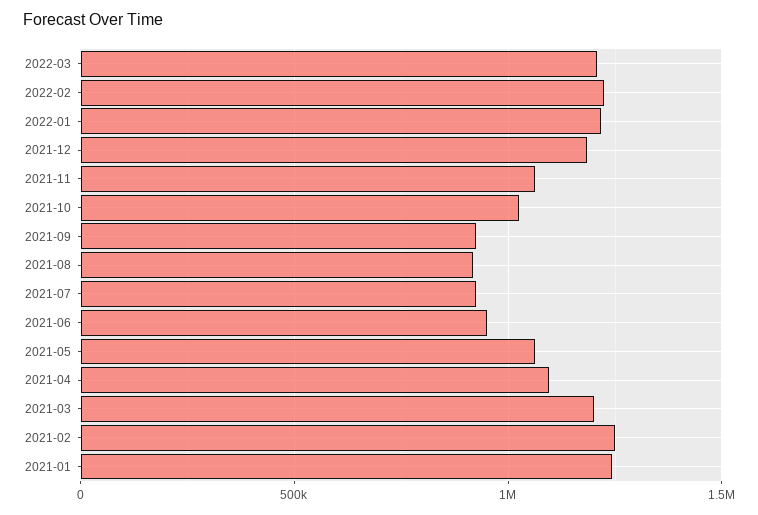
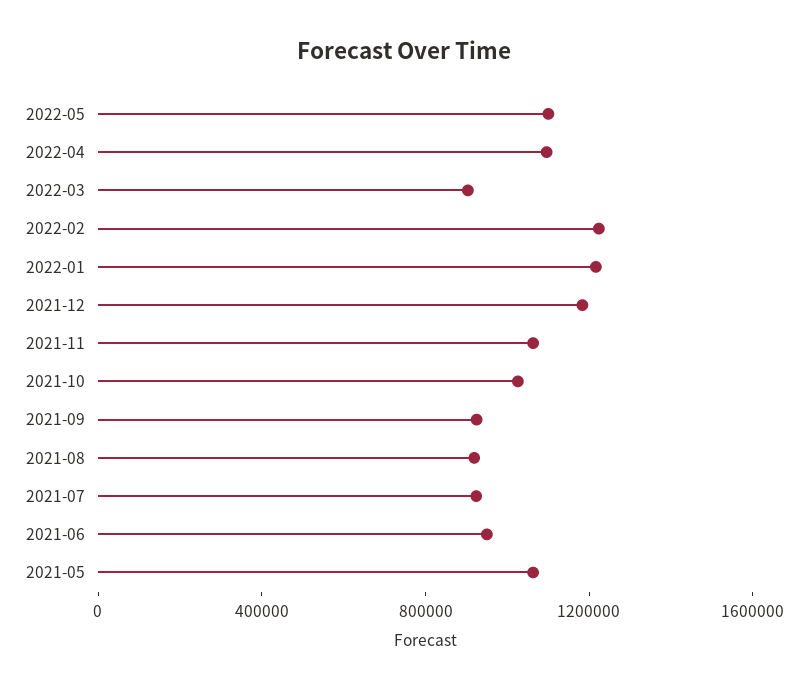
2022-03: 1200000 -> 900000
2021-04: 1100000 -> none
2021-03: 1200000 -> none
2021-02: 1250000 -> none
2021-01: 1250000 -> none
2022-05: none -> 1100000
2022-04: none -> 1100000

